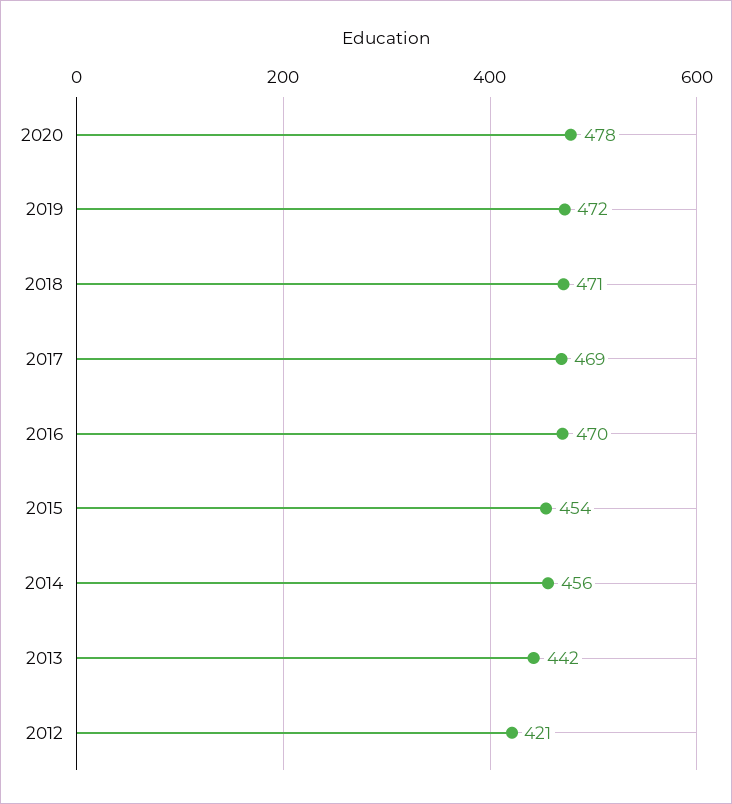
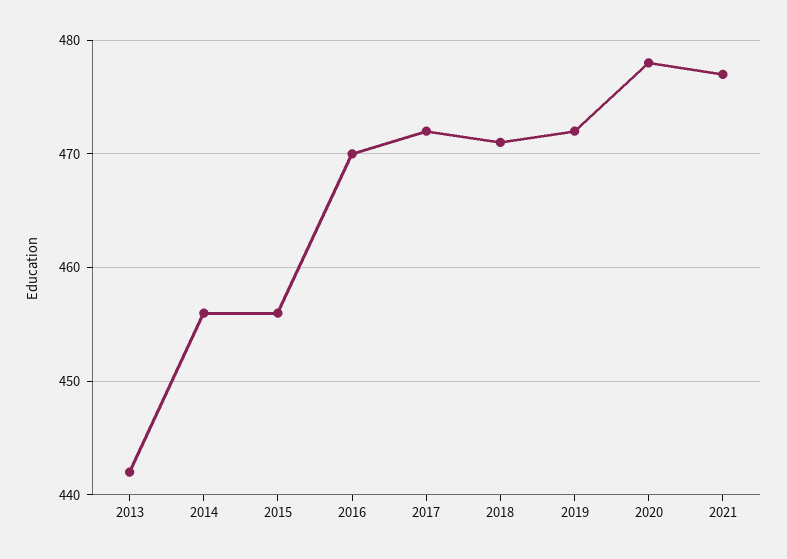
2017: 469 -> 472
2015: 454 -> 456
2012: 421 -> none
2021: none -> 477

